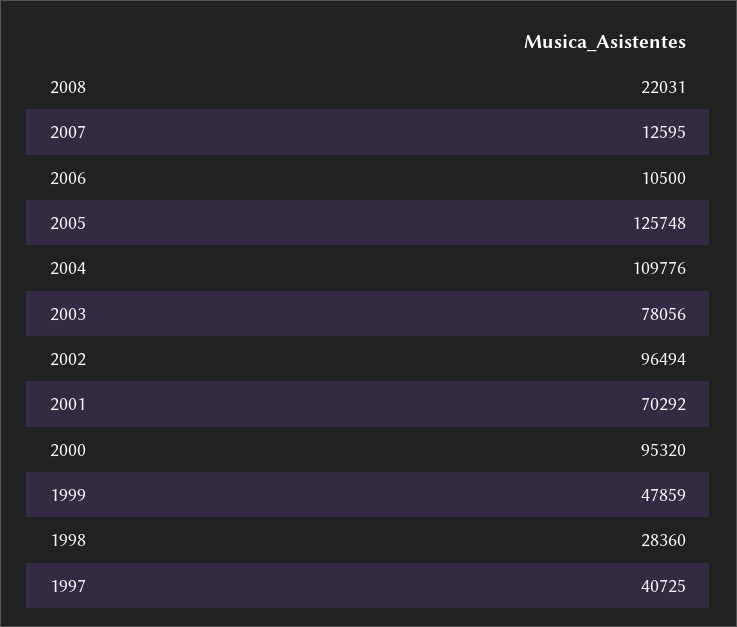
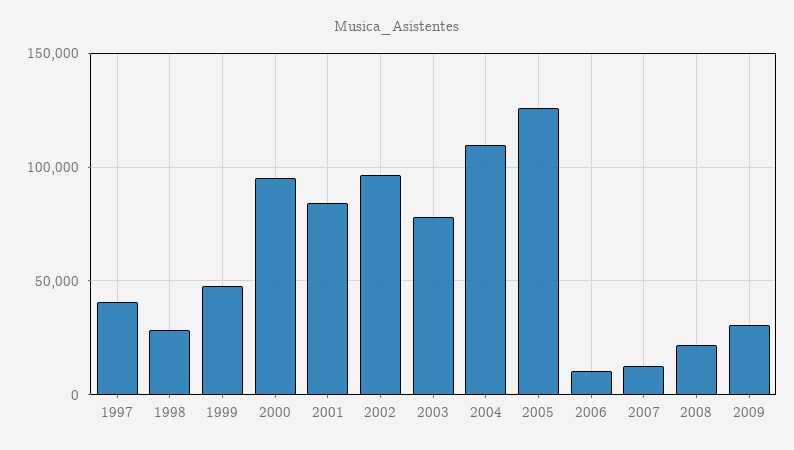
2001: 70292 -> 85000
2009: none -> 30000

